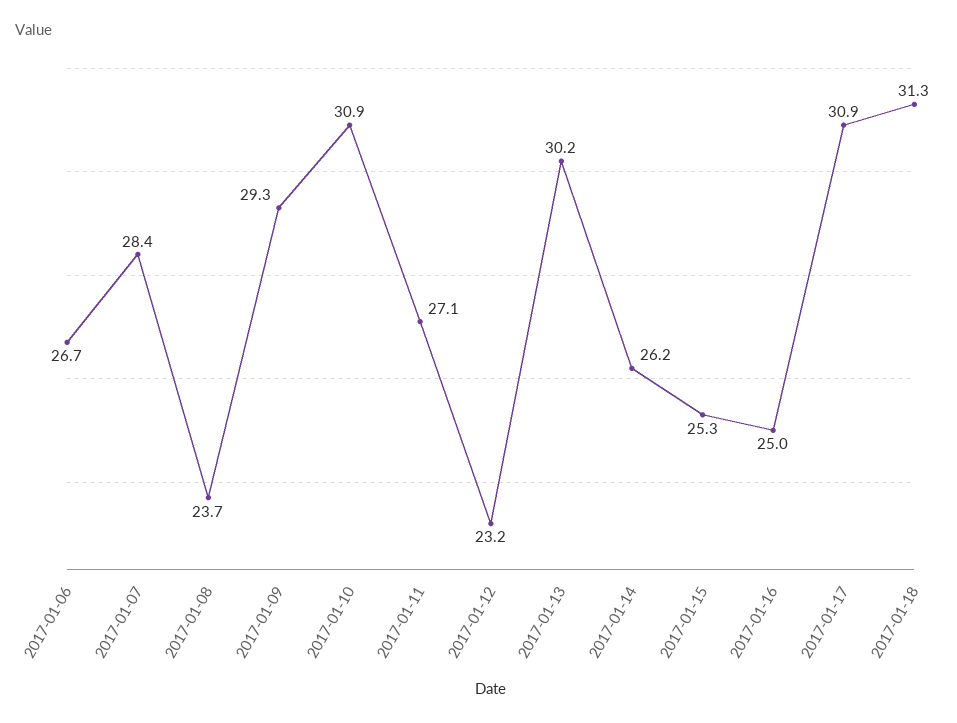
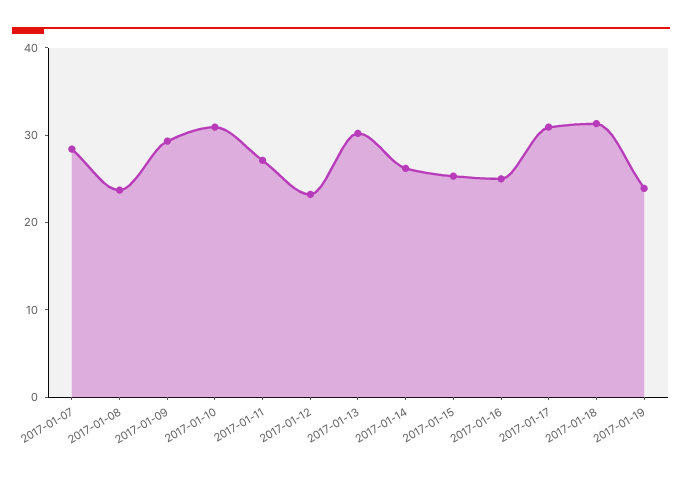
2017-01-06: 26.7 -> none
2017-01-19: none -> 24

